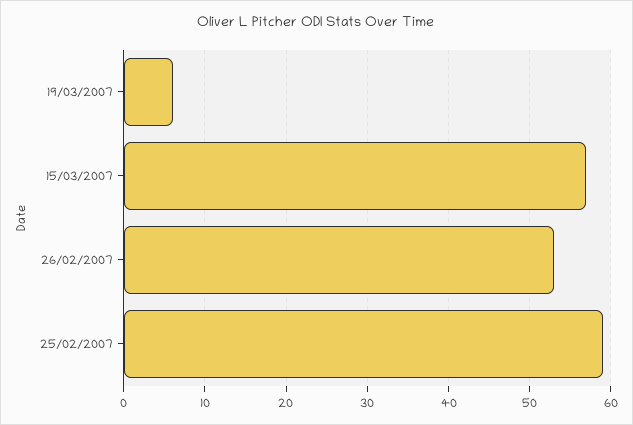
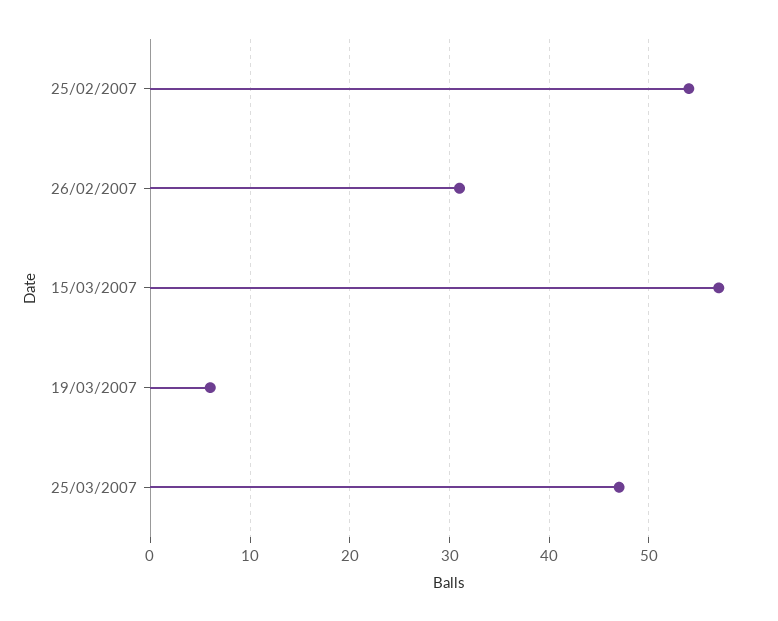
26/02/2007: 53 -> 31
25/02/2007: 59 -> 54
25/03/2007: none -> 47

